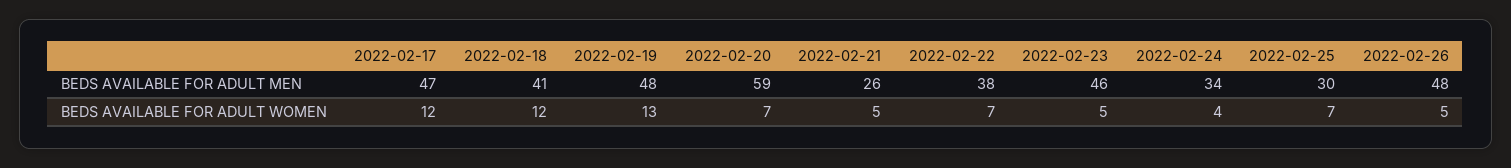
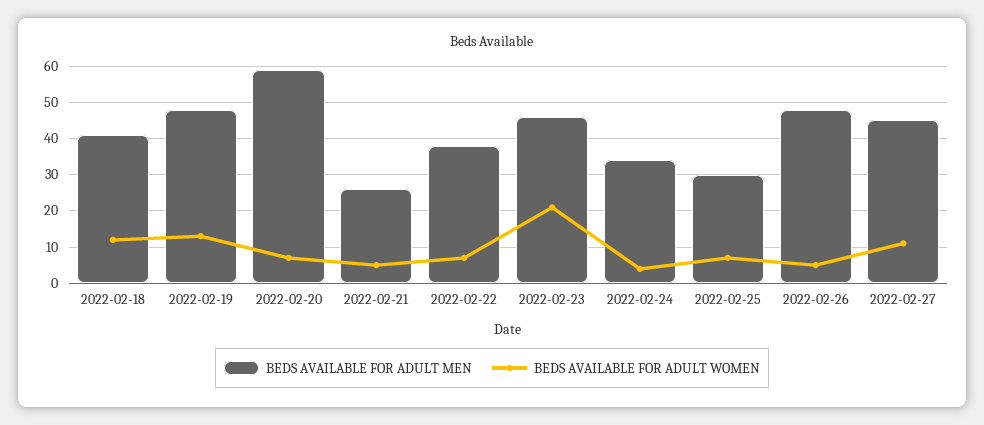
BEDS AVAILABLE FOR ADULT MEN, 2022-02-17: 47 -> none
BEDS AVAILABLE FOR ADULT WOMEN, 2022-02-17: 12 -> none
BEDS AVAILABLE FOR ADULT WOMEN, 2022-02-23: 5 -> 20
BEDS AVAILABLE FOR ADULT MEN, 2022-02-27: none -> 45
BEDS AVAILABLE FOR ADULT WOMEN, 2022-02-27: none -> 10

